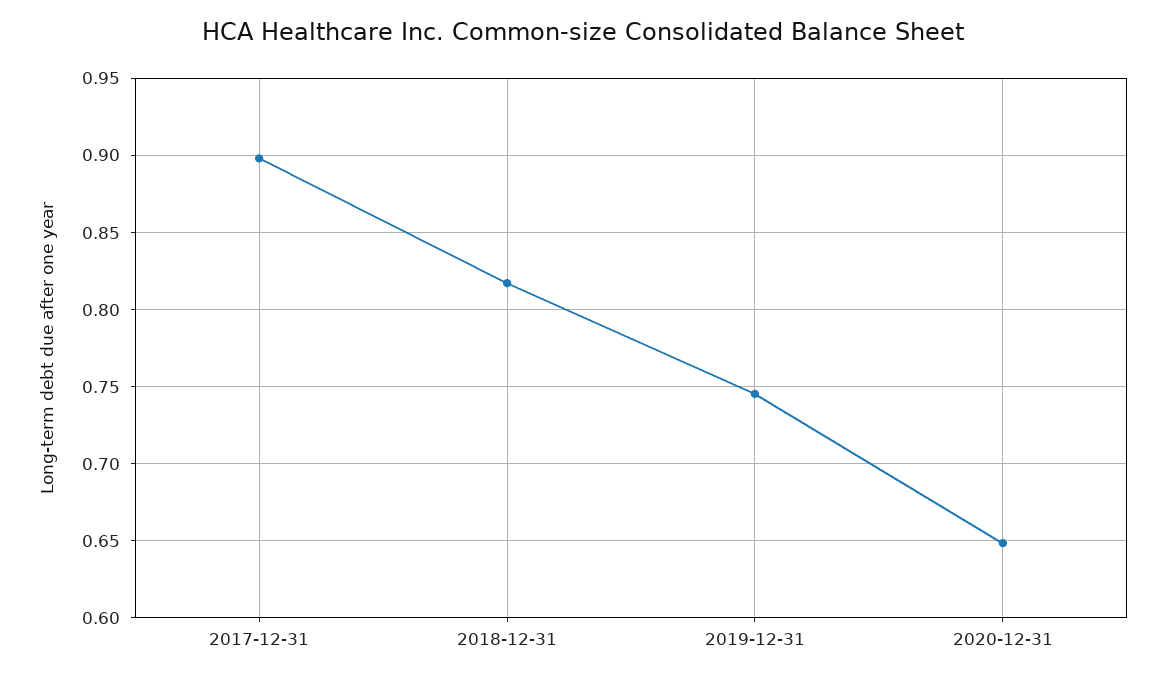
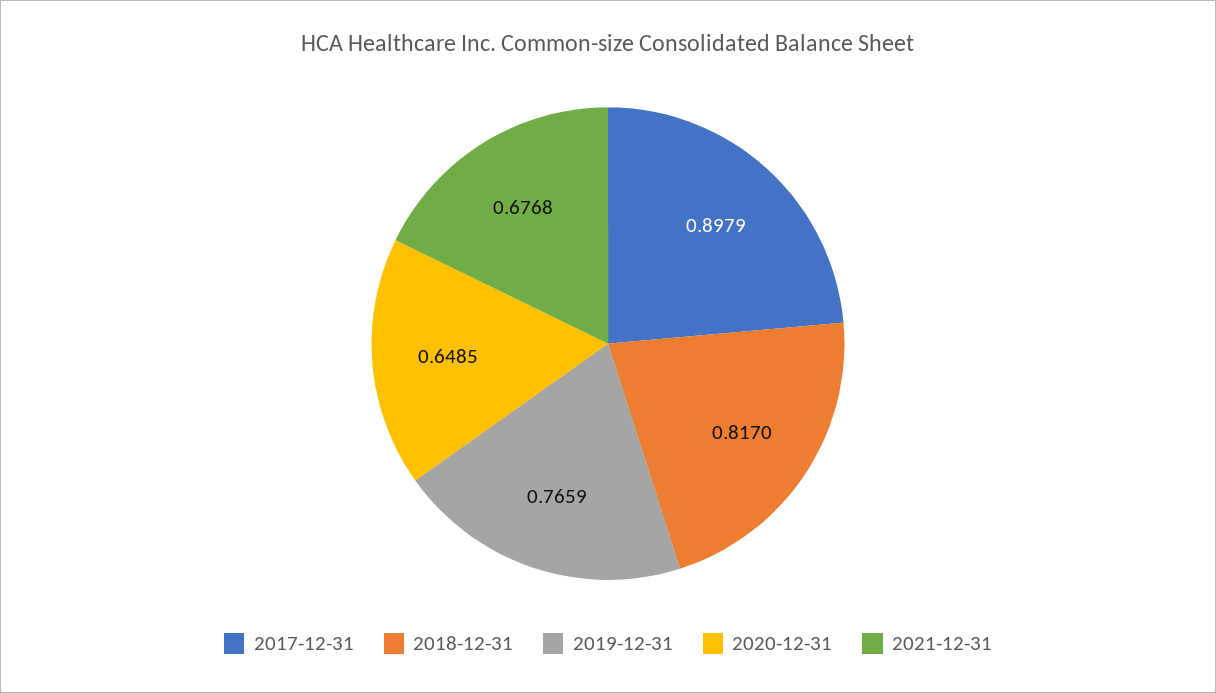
2019-12-31: 0.745 -> 0.7659
2021-12-31: none -> 0.6768

